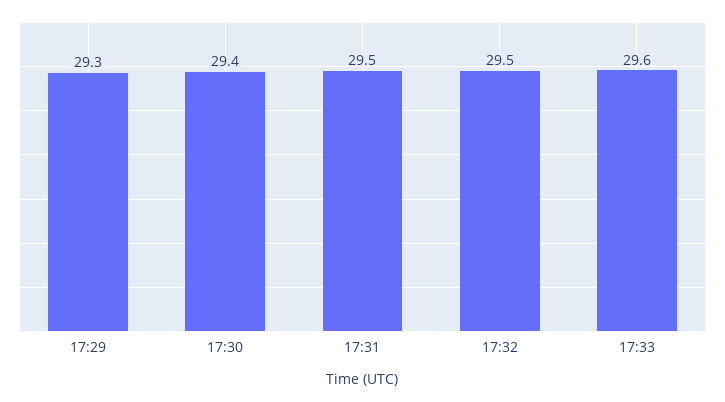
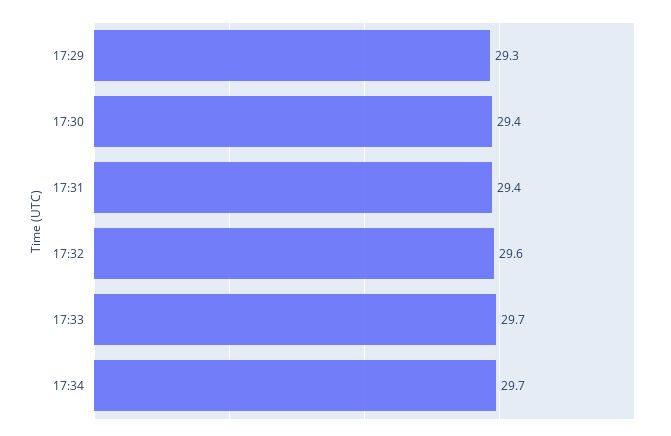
17:31: 29.5 -> 29.4
17:32: 29.5 -> 29.6
17:33: 29.6 -> 29.7
17:34: none -> 29.7

